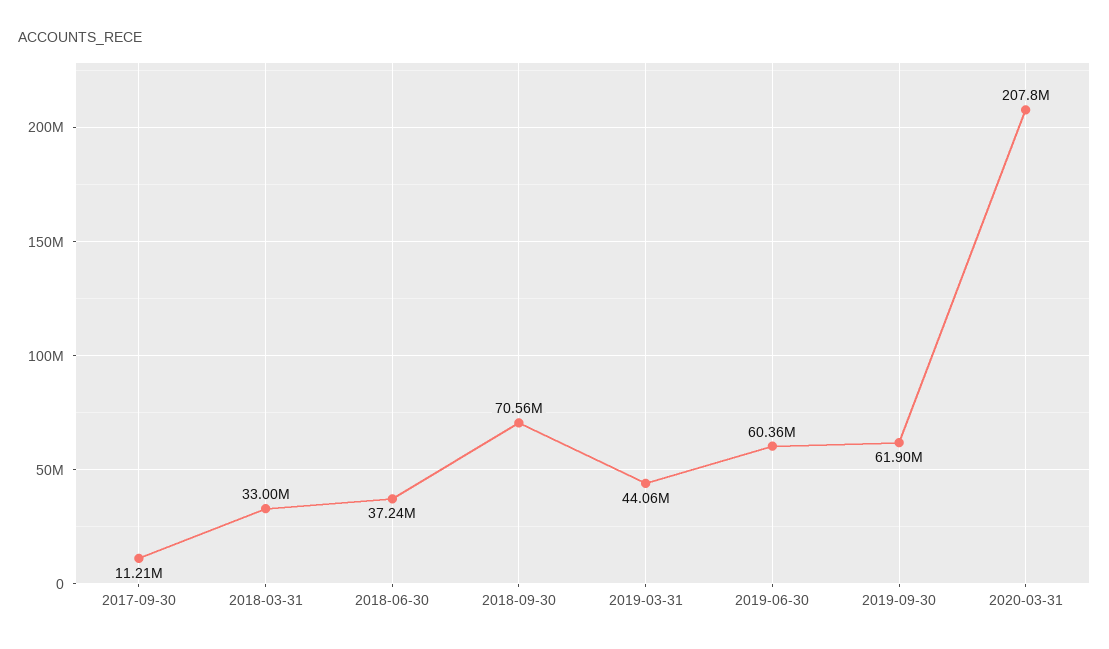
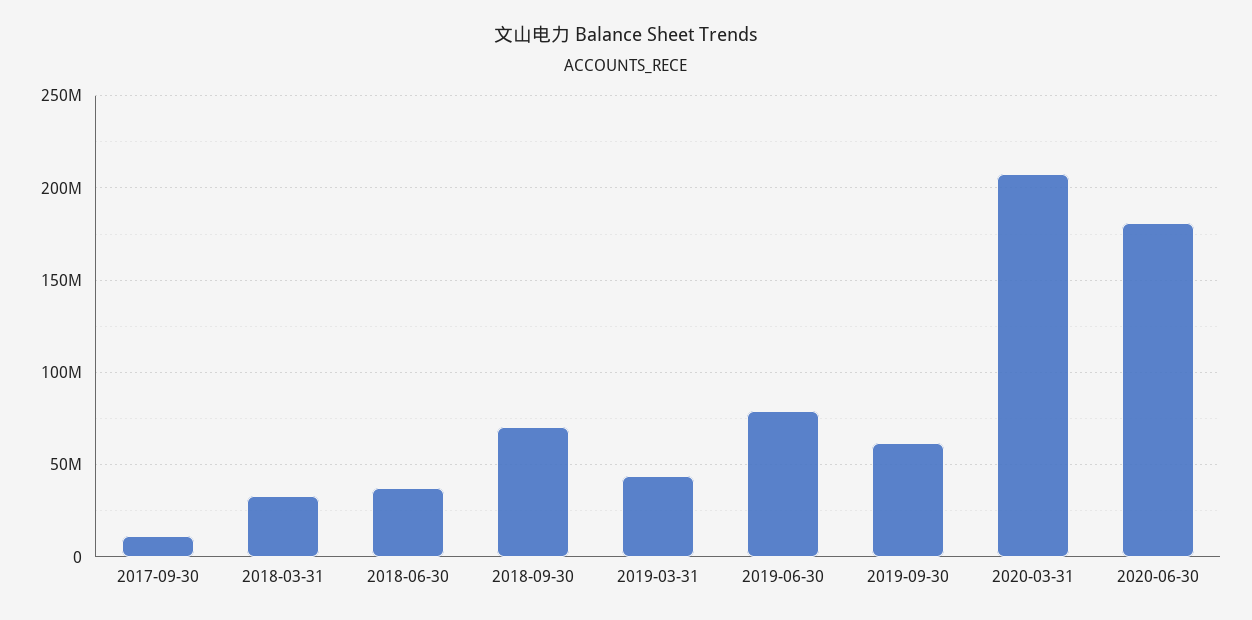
2019-06-30: 60360000 -> 80000000
2020-06-30: none -> 180000000

